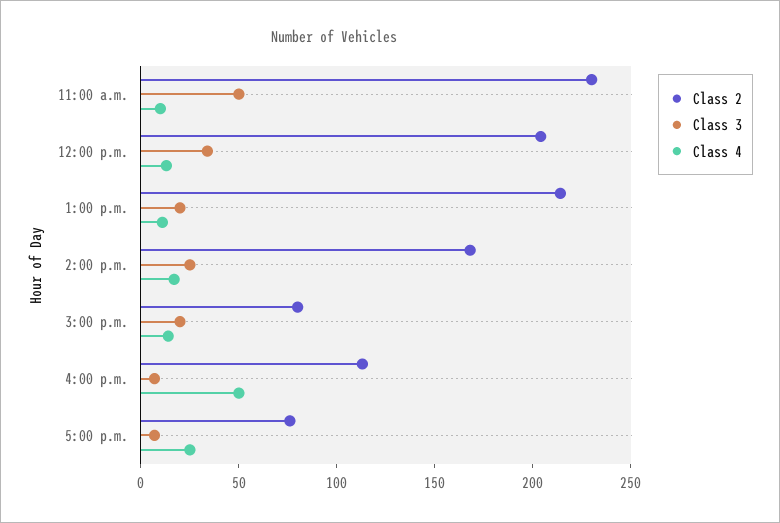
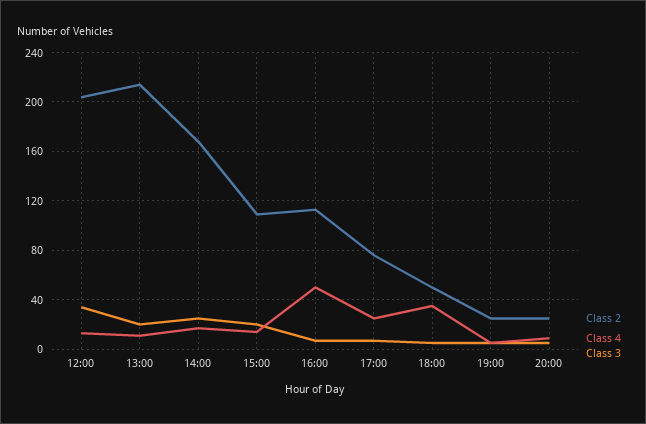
Class 2, 11:00 a.m.: 230 -> none
Class 3, 11:00 a.m.: 50 -> none
Class 4, 11:00 a.m.: 10 -> none
Class 2, 3:00 p.m.: 80 -> 110
Class 2, 18:00: none -> 50
Class 4, 18:00: none -> 35
Class 3, 18:00: none -> 5
Class 2, 19:00: none -> 25
Class 4, 19:00: none -> 5
Class 3, 19:00: none -> 5
Class 2, 20:00: none -> 25
Class 4, 20:00: none -> 10
Class 3, 20:00: none -> 5

